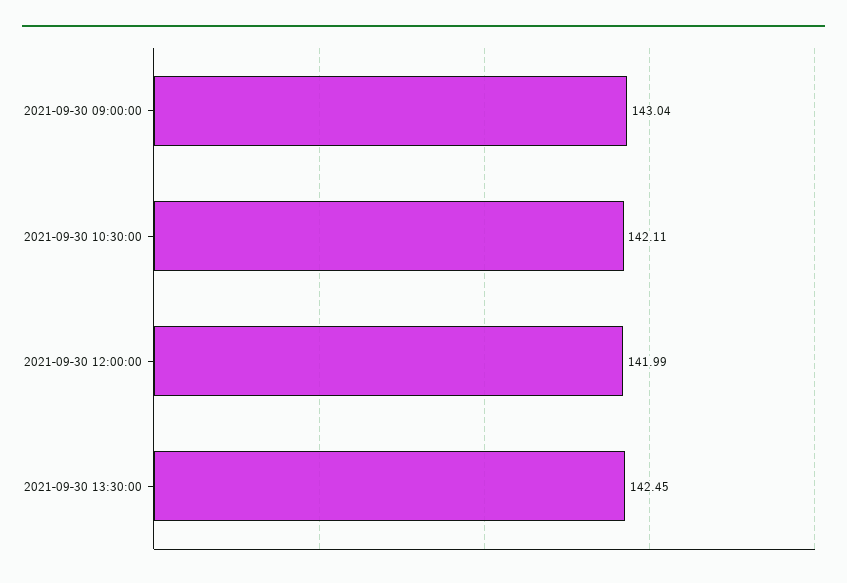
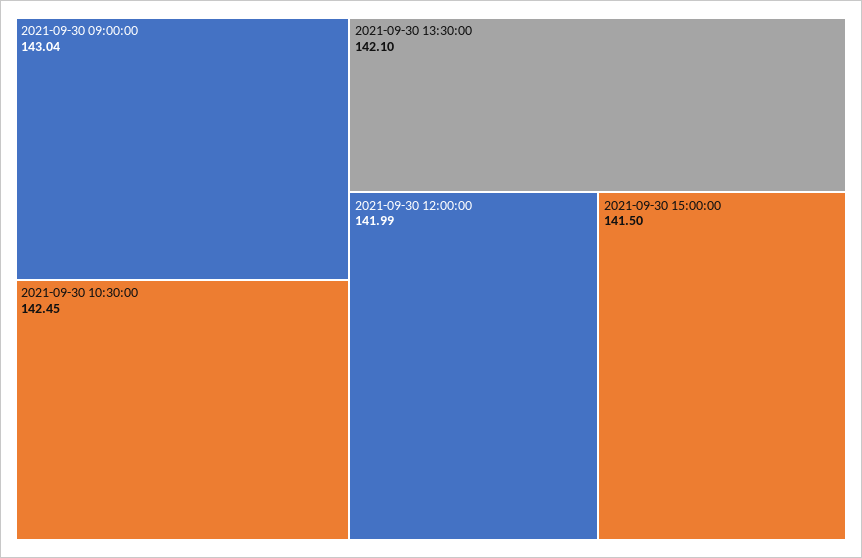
2021-09-30 10:30:00: 142.11 -> 142.45
2021-09-30 13:30:00: 142.45 -> 142.1
2021-09-30 15:00:00: none -> 141.5

